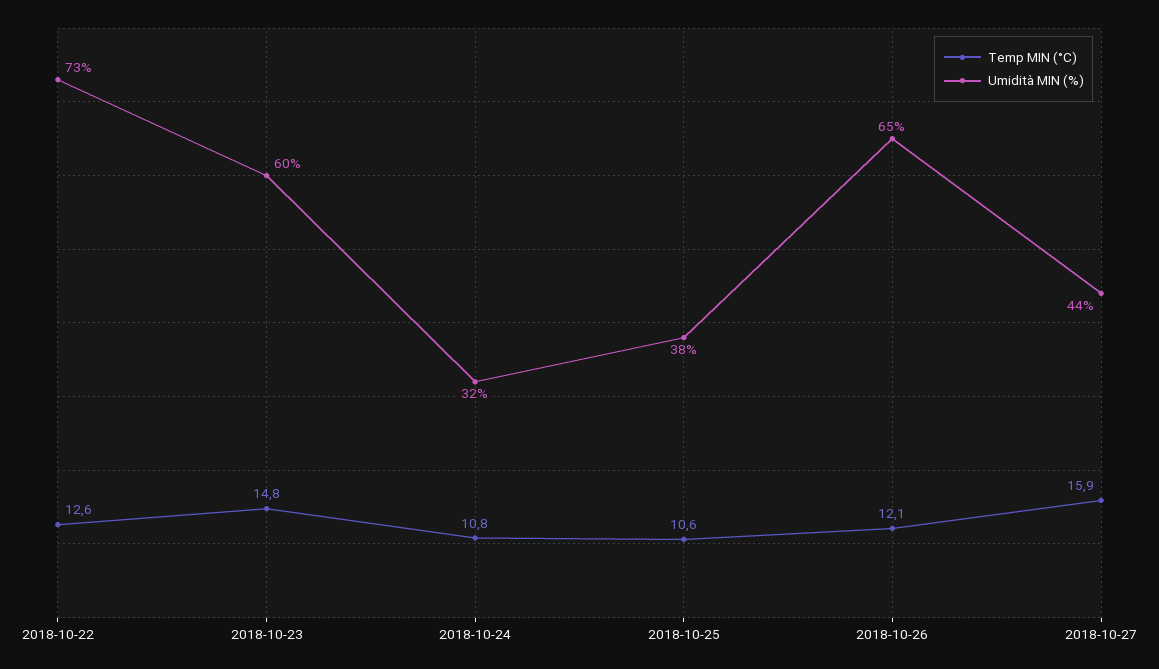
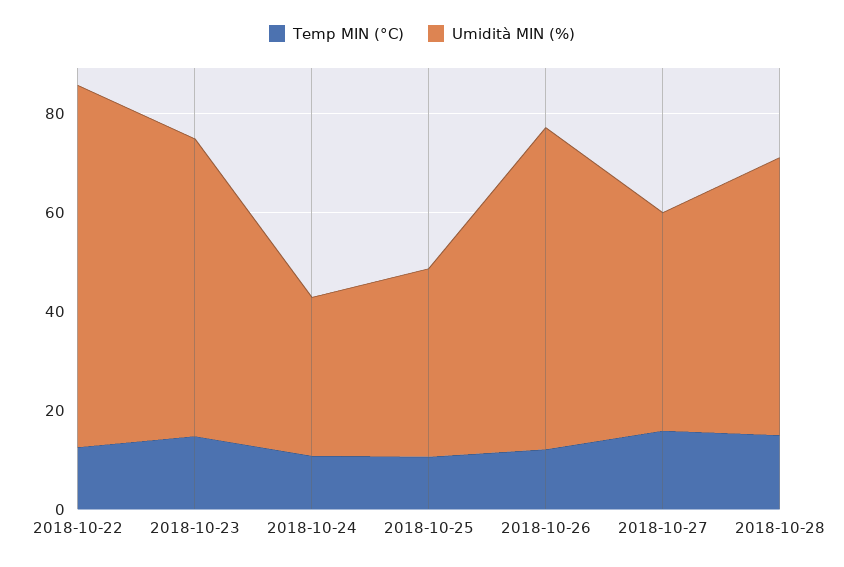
Temp MIN (°C), 2018-10-28: none -> 15
Umidità MIN (%), 2018-10-28: none -> 55

